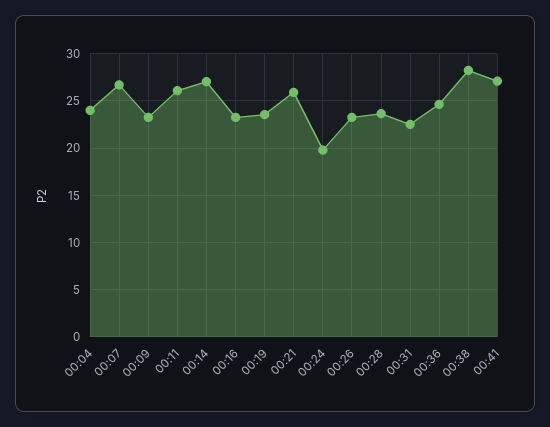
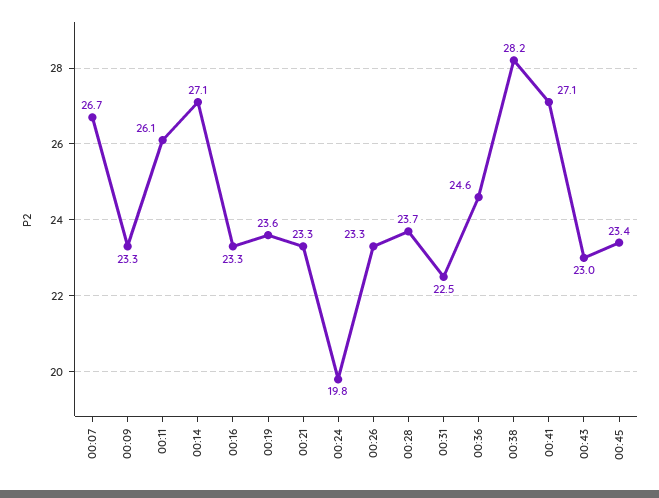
00:04: 24 -> none
00:21: 26 -> 23.3
00:43: none -> 23
00:45: none -> 23.4

